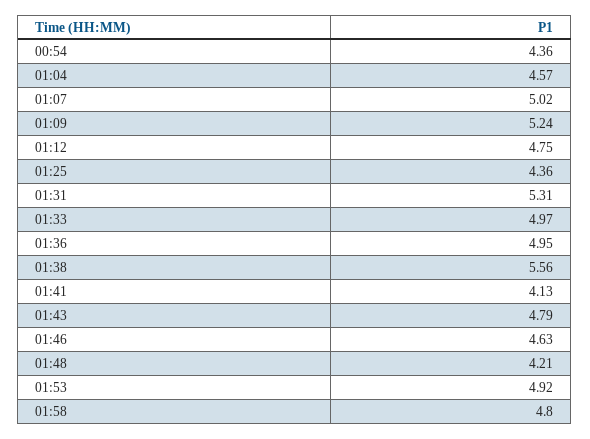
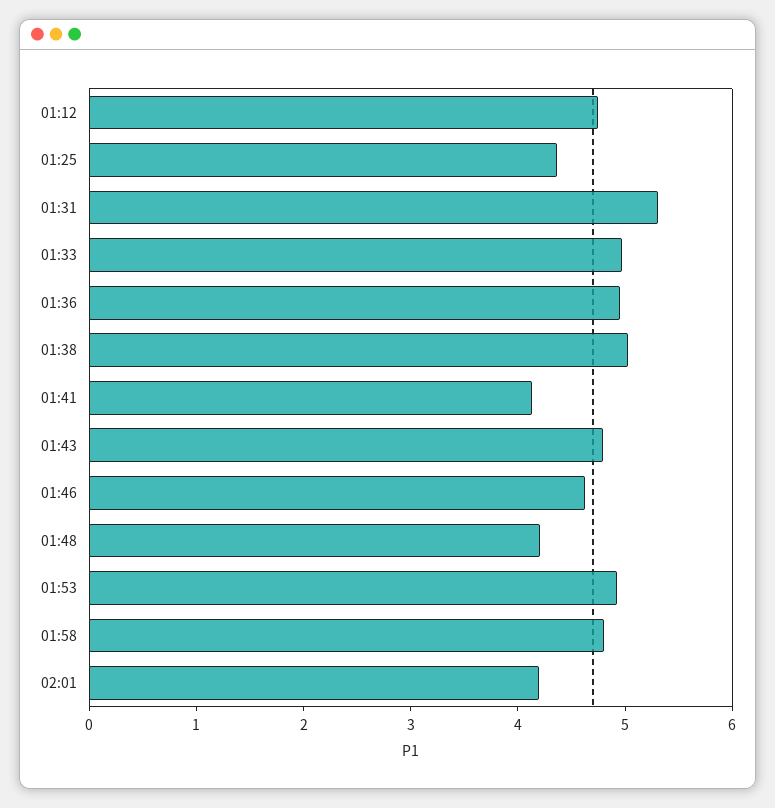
00:54: 4.36 -> none
01:04: 4.57 -> none
01:07: 5.02 -> none
01:09: 5.24 -> none
01:38: 5.56 -> 5
02:01: none -> 4.2

